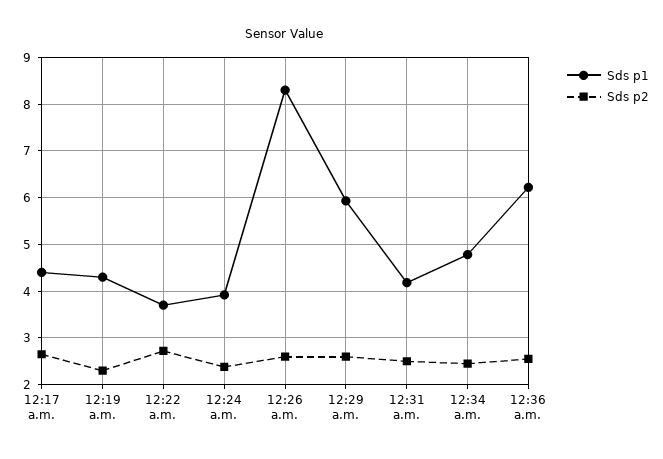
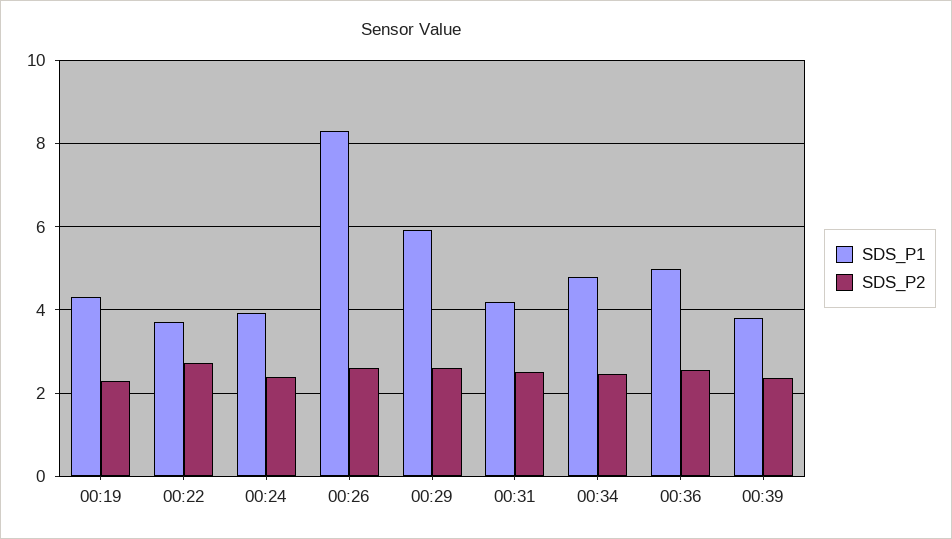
Sds p1, 12:17 a.m.: 4.4 -> none
Sds p2, 12:17 a.m.: 2.6 -> none
Sds p1, 12:36 a.m.: 6.2 -> 5
Sds p1, 00:39: none -> 3.8
Sds p2, 00:39: none -> 2.4

